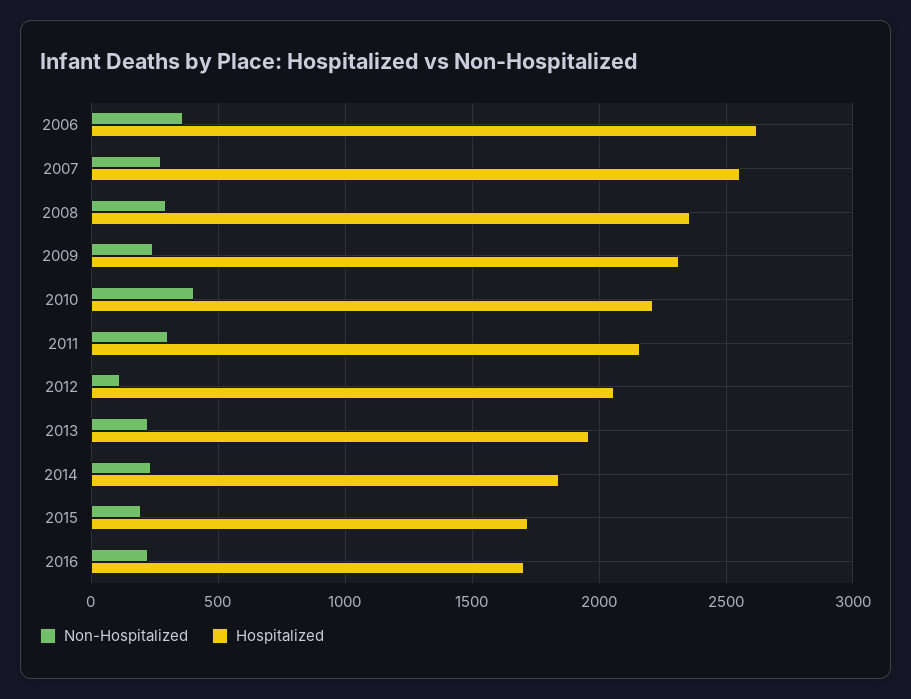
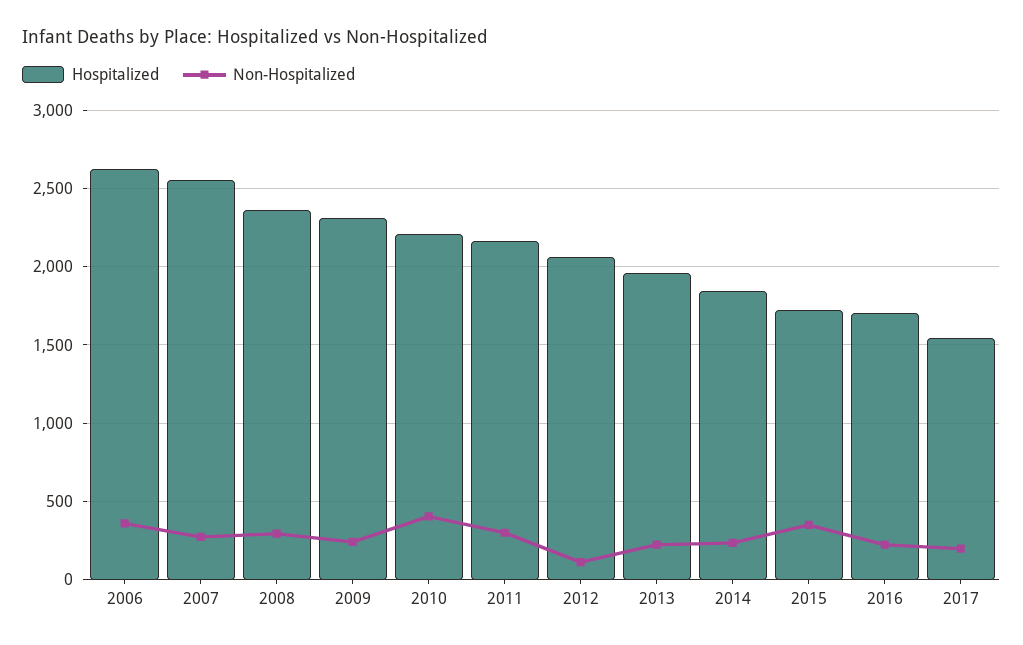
Non-Hospitalized, 2015: 200 -> 350
Hospitalized, 2017: none -> 1550
Non-Hospitalized, 2017: none -> 200

